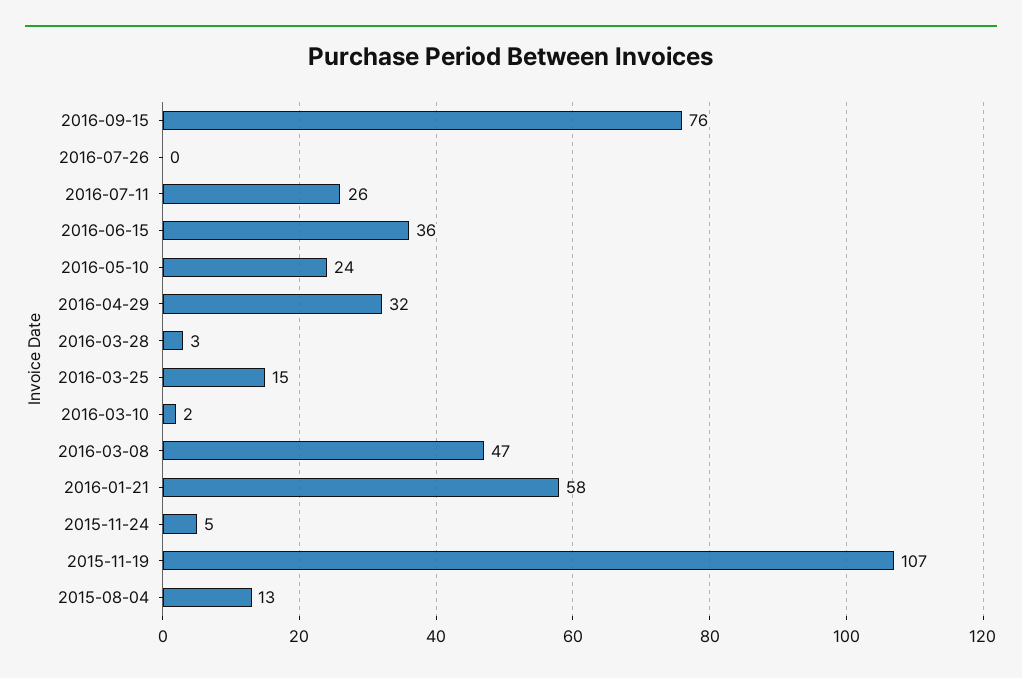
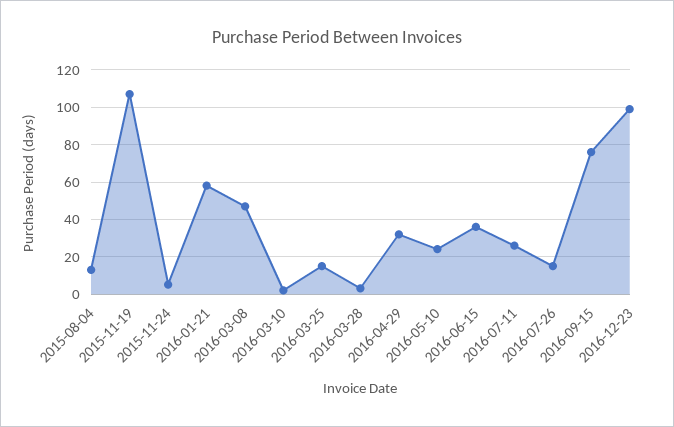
2016-07-26: 0 -> 15
2016-12-23: none -> 100

